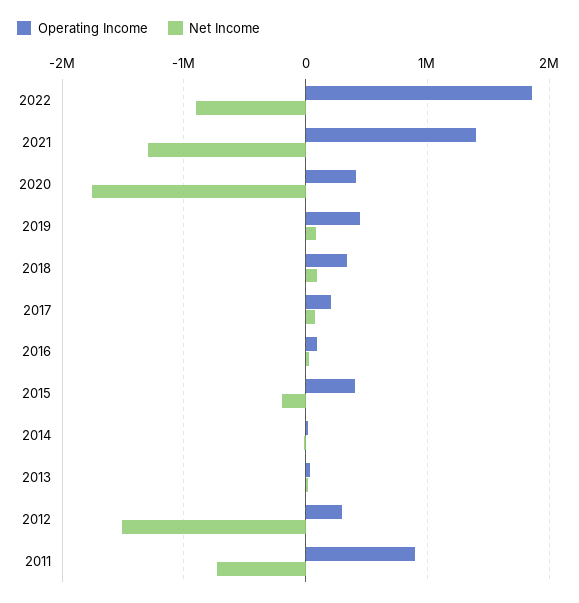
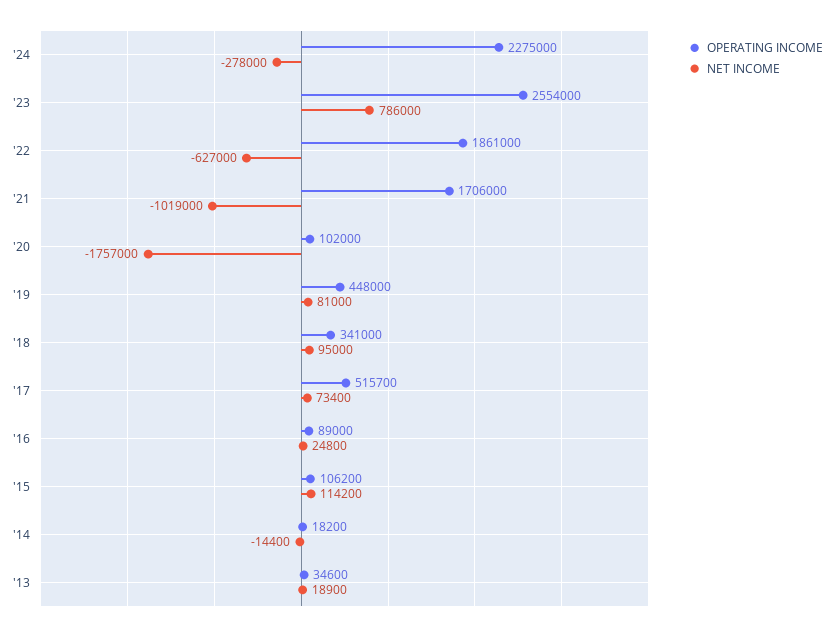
Net Income, 2022: -900000 -> -627000
Operating Income, 2021: 1400000 -> 1706000
Net Income, 2021: -1300000 -> -1019000
Operating Income, 2020: 400000 -> 102000
Operating Income, 2017: 200000 -> 515700
Operating Income, 2015: 400000 -> 106200
Net Income, 2015: -200000 -> 114200
Operating Income, 2012: 300000 -> none
Net Income, 2012: -1500000 -> none
Operating Income, 2011: 900000 -> none
Net Income, 2011: -700000 -> none
Operating Income, '24: none -> 2275000
Net Income, '24: none -> -278000
Operating Income, '23: none -> 2554000
Net Income, '23: none -> 786000

